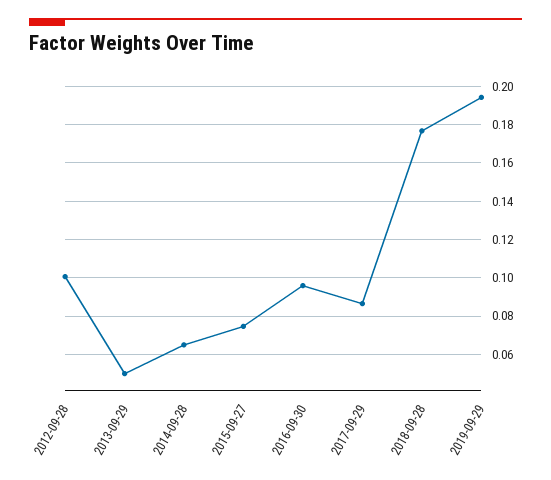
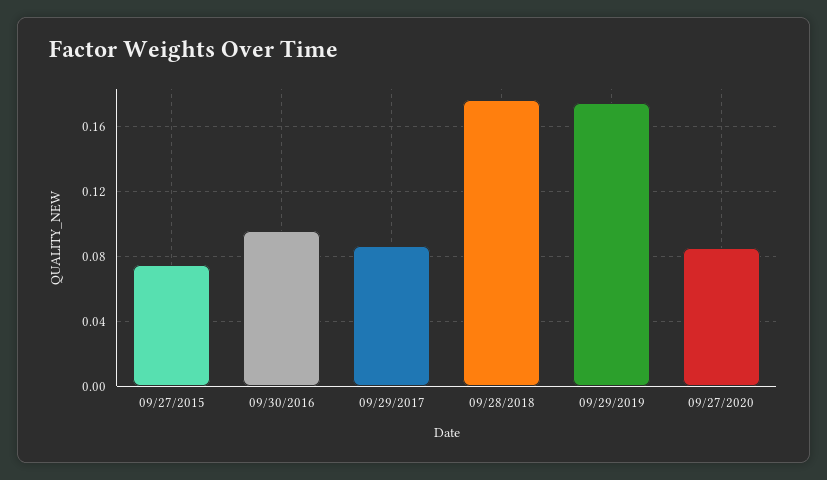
2012-09-28: 0.1 -> none
2013-09-29: 0.05 -> none
2014-09-28: 0.065 -> none
2019-09-29: 0.195 -> 0.175
09/27/2020: none -> 0.085

